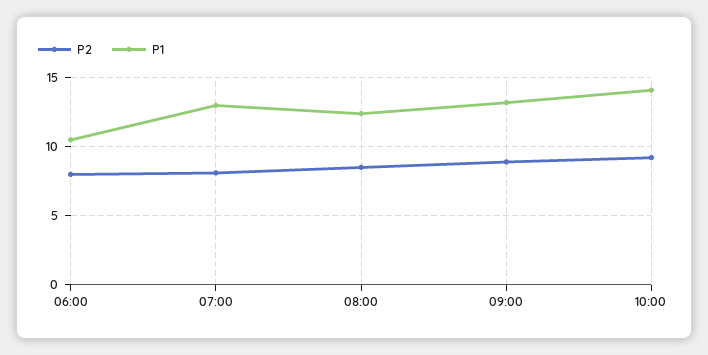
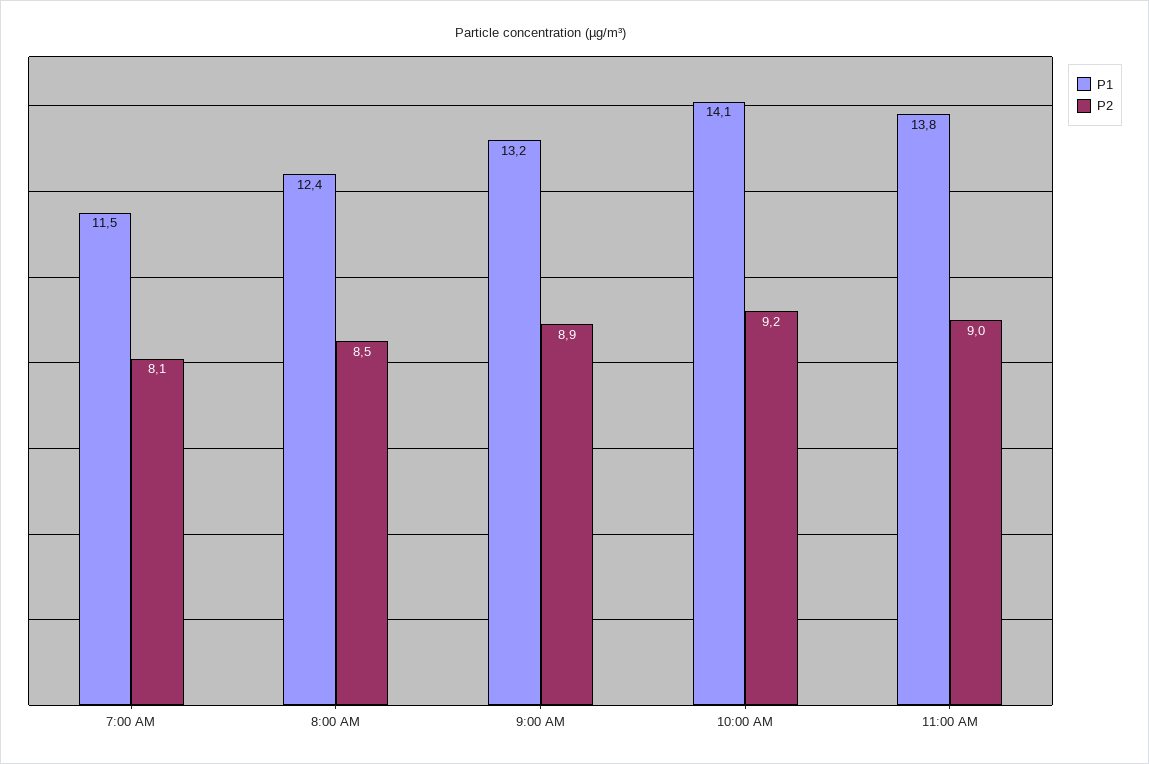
P2, 06:00: 8 -> none
P1, 06:00: 10.5 -> none
P1, 07:00: 13 -> 11.5
P1, 11:00 AM: none -> 13.8
P2, 11:00 AM: none -> 9

